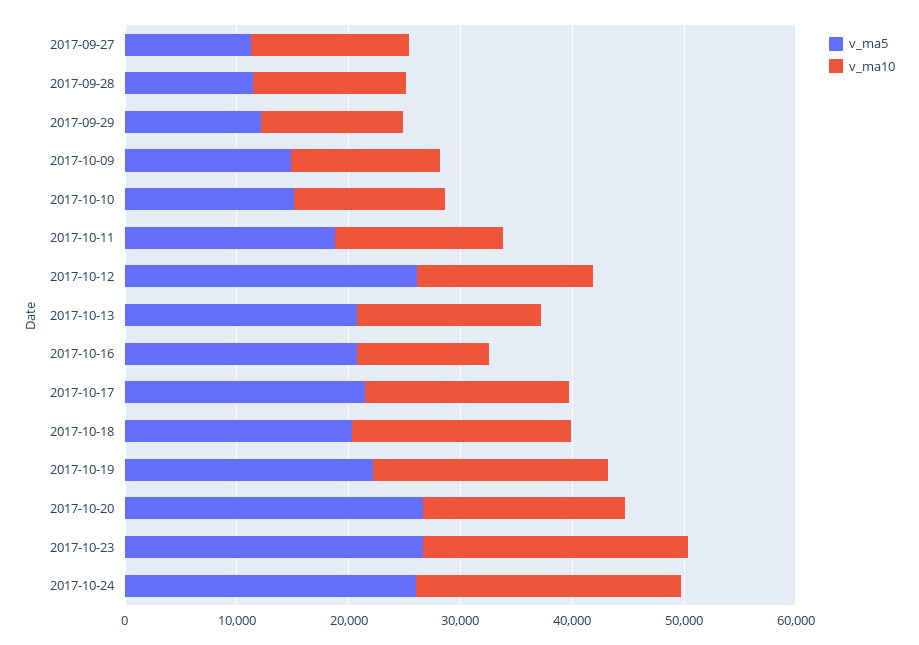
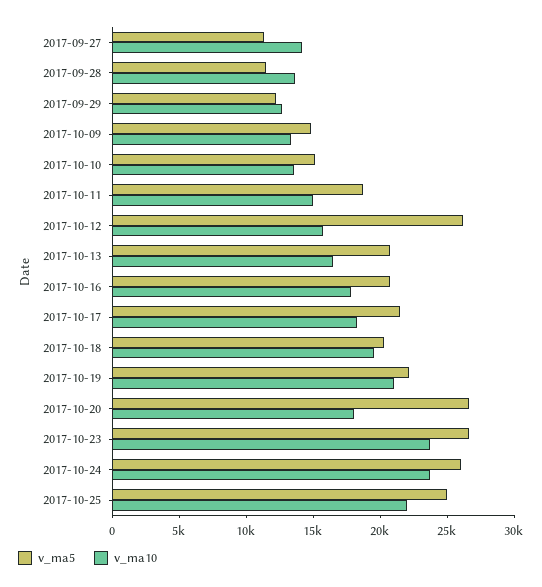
v_ma10, 2017-10-16: 12000 -> 18000
v_ma5, 2017-10-25: none -> 25000
v_ma10, 2017-10-25: none -> 22000

